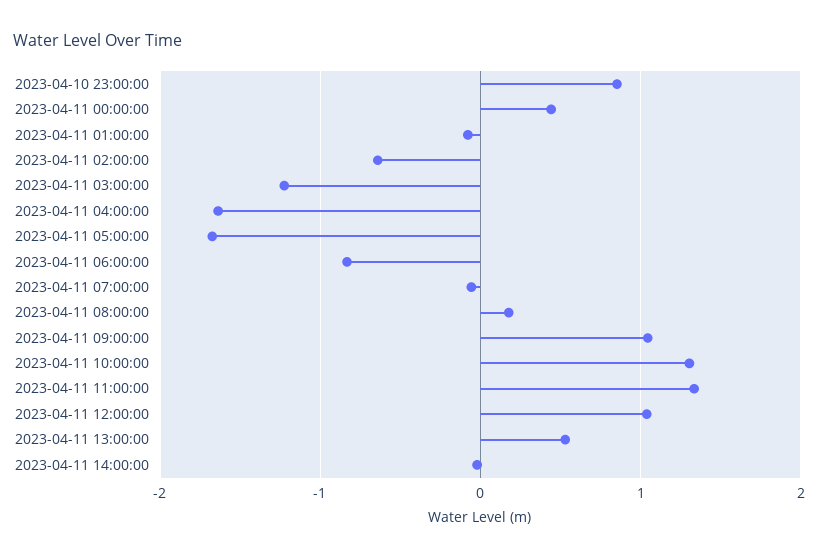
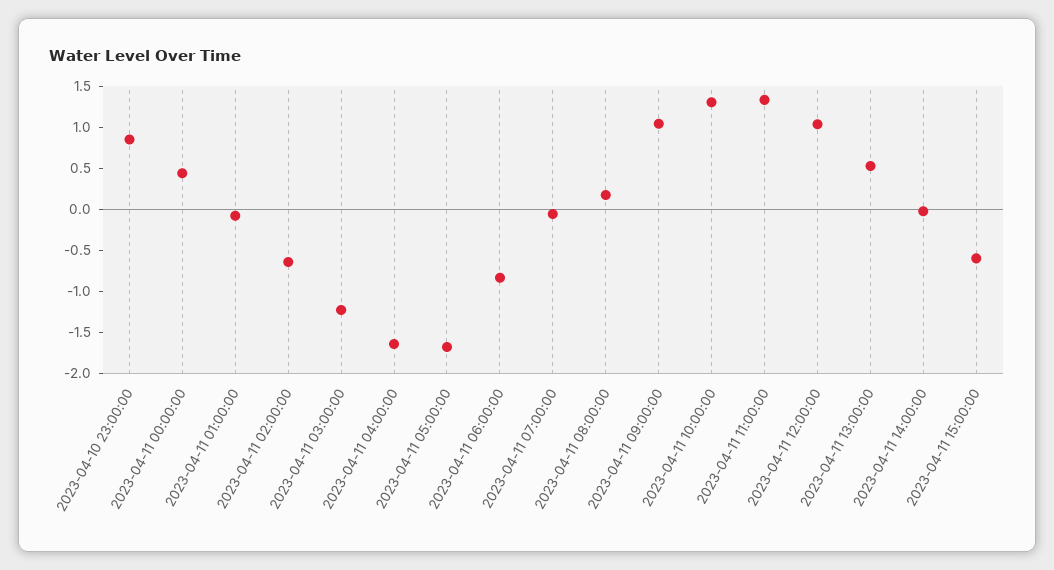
2023-04-11 15:00:00: none -> -0.6

